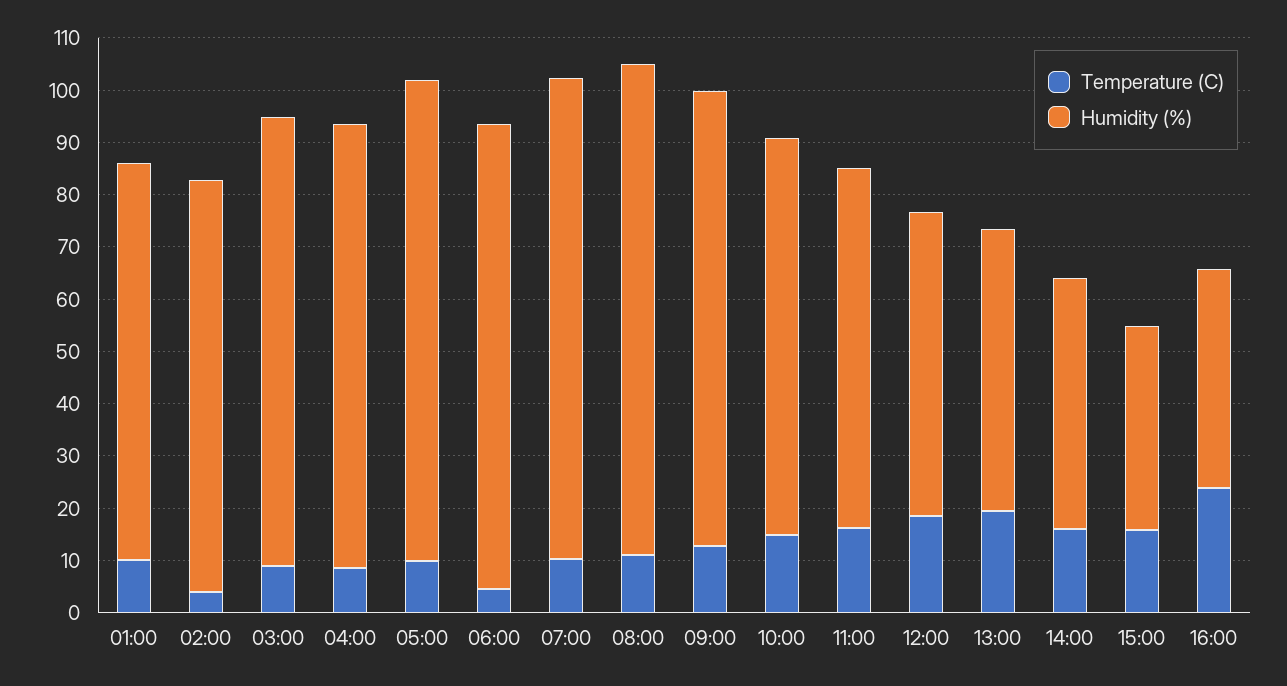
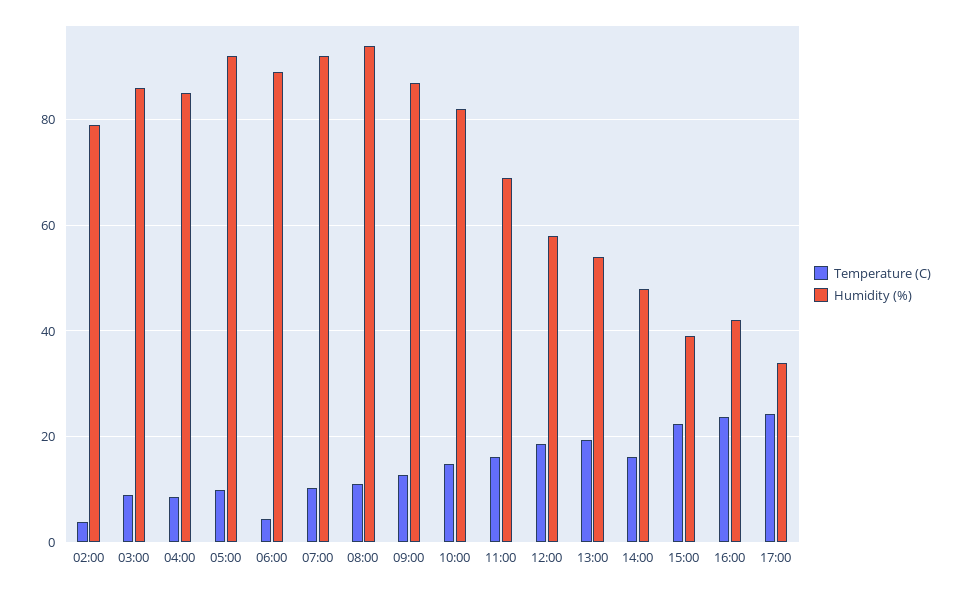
Temperature (C), 01:00: 10 -> none
Humidity (%), 01:00: 76 -> none
Humidity (%), 10:00: 76 -> 82
Temperature (C), 15:00: 16 -> 22
Temperature (C), 17:00: none -> 24
Humidity (%), 17:00: none -> 34

